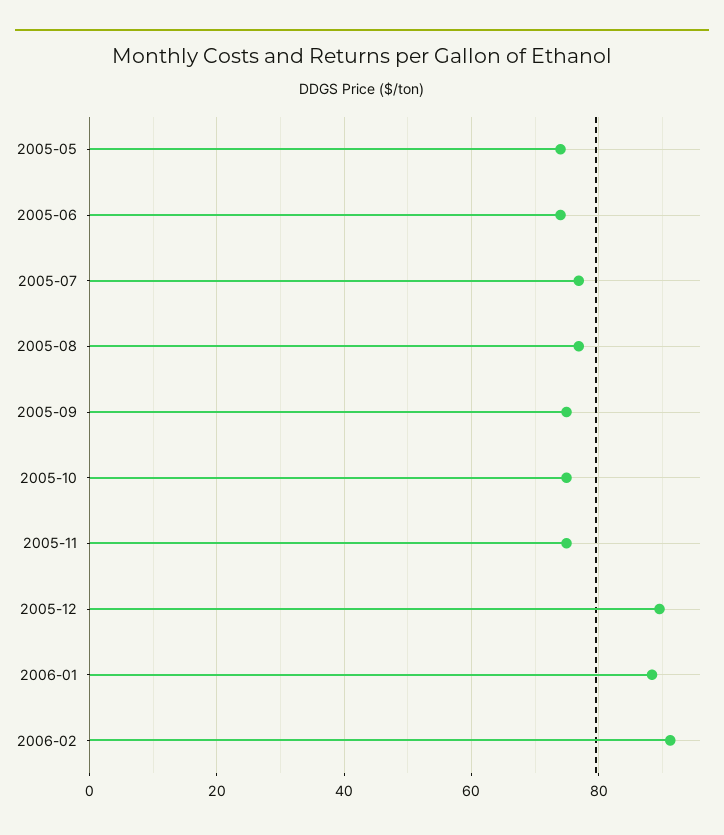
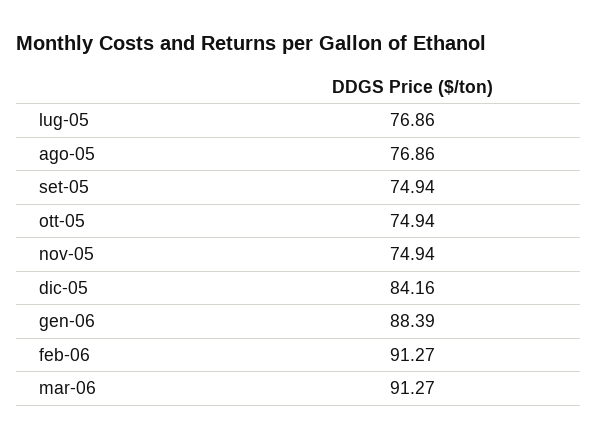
2005-05: 74 -> none
2005-06: 74 -> none
2005-12: 90 -> 84.16
mar-06: none -> 91.27

